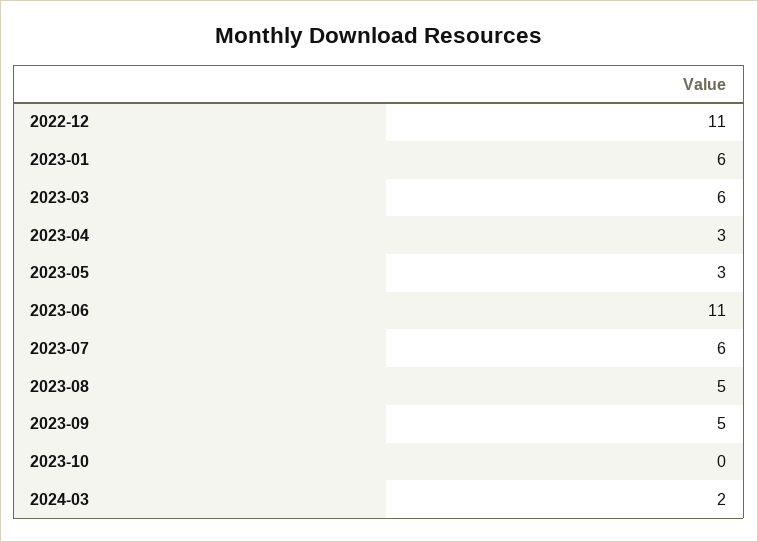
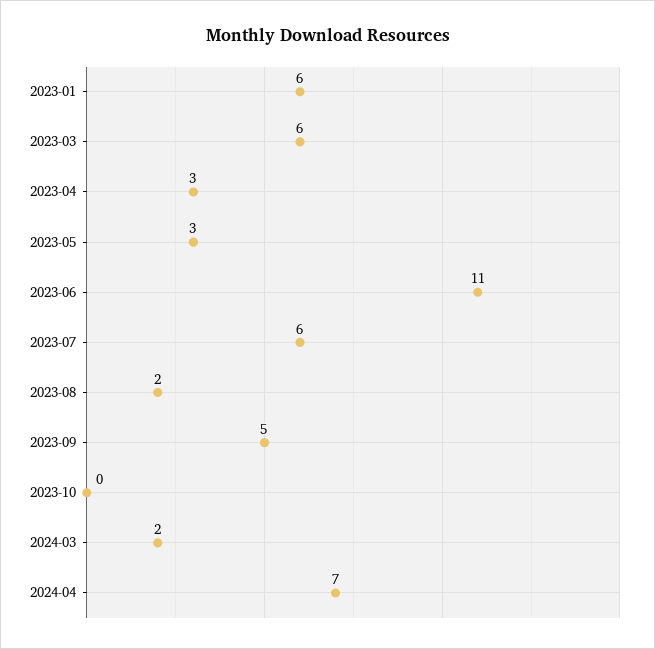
2022-12: 11 -> none
2023-08: 5 -> 2
2024-04: none -> 7

